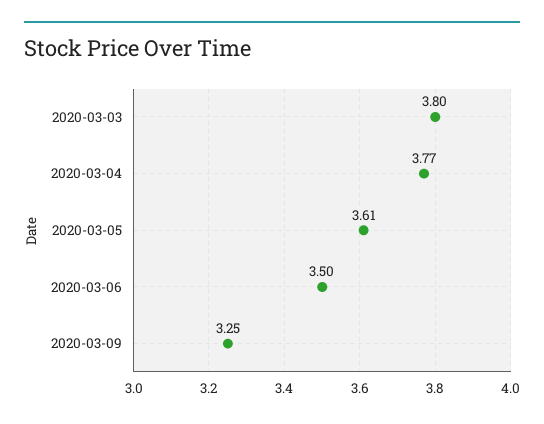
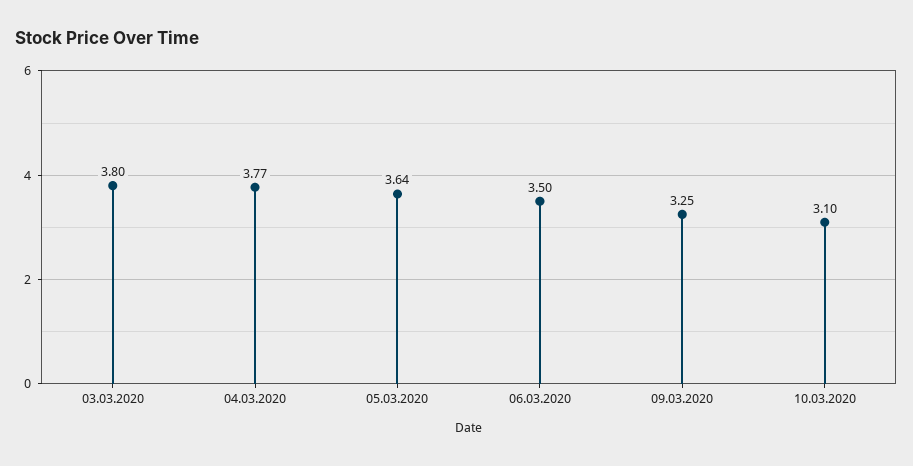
2020-03-05: 3.61 -> 3.64
10.03.2020: none -> 3.1

